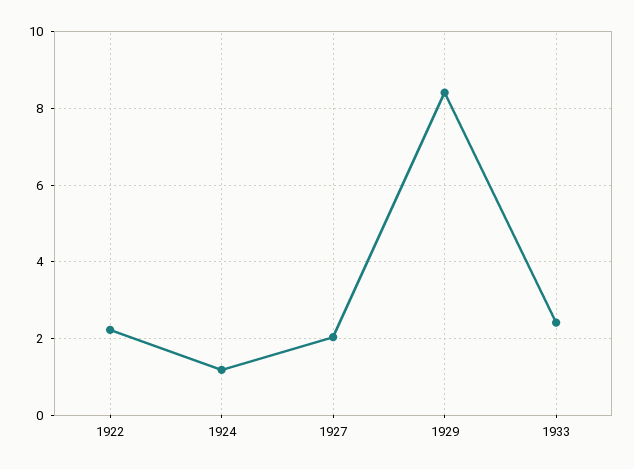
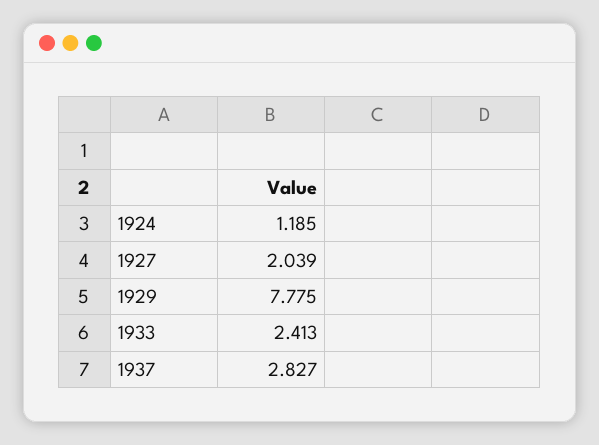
1922: 2.2 -> none
1929: 8.4 -> 7.775
1937: none -> 2.827

